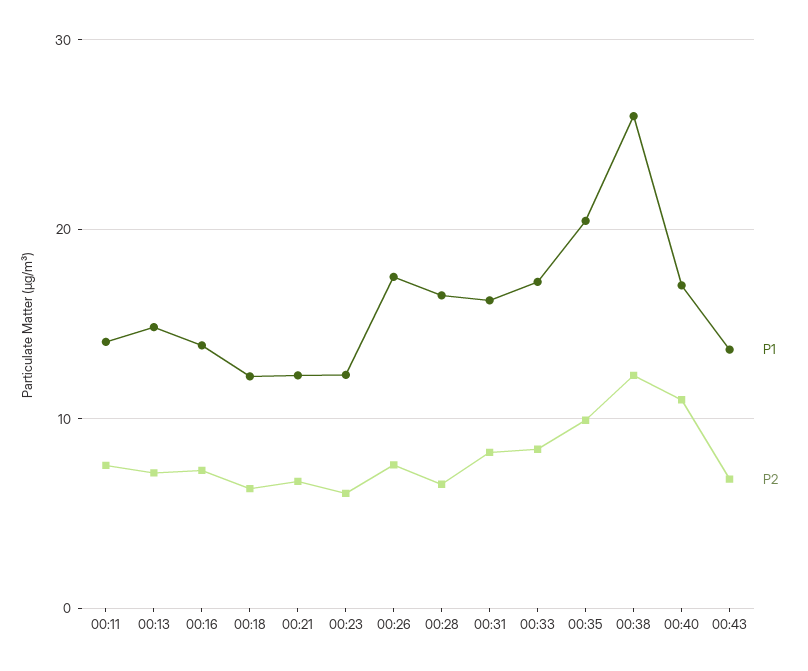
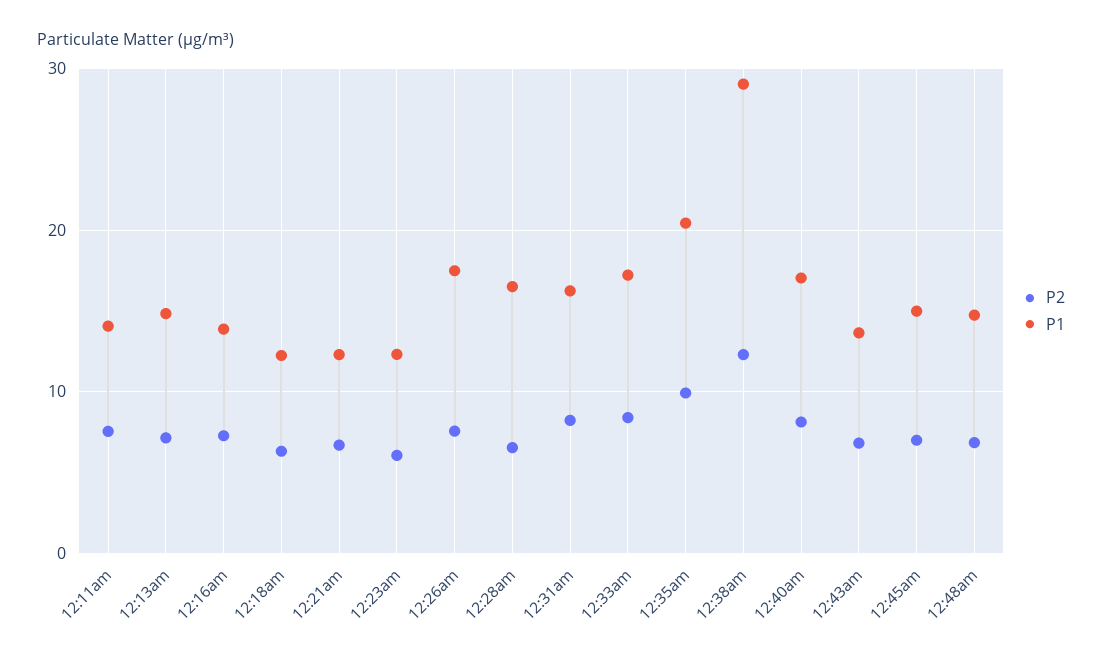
P1, 00:38: 26 -> 29
P2, 00:40: 11 -> 8
P2, 12:45am: none -> 7
P1, 12:45am: none -> 15
P2, 12:48am: none -> 7
P1, 12:48am: none -> 15

